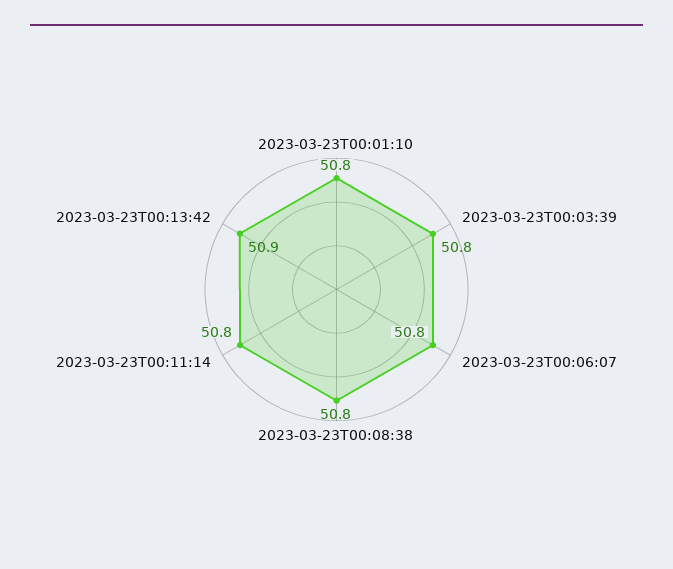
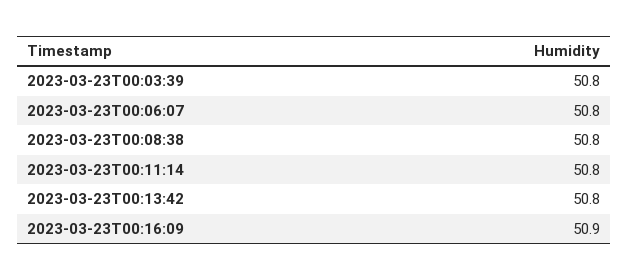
2023-03-23T00:01:10: 50.8 -> none
2023-03-23T00:13:42: 50.9 -> 50.8
2023-03-23T00:16:09: none -> 50.9

